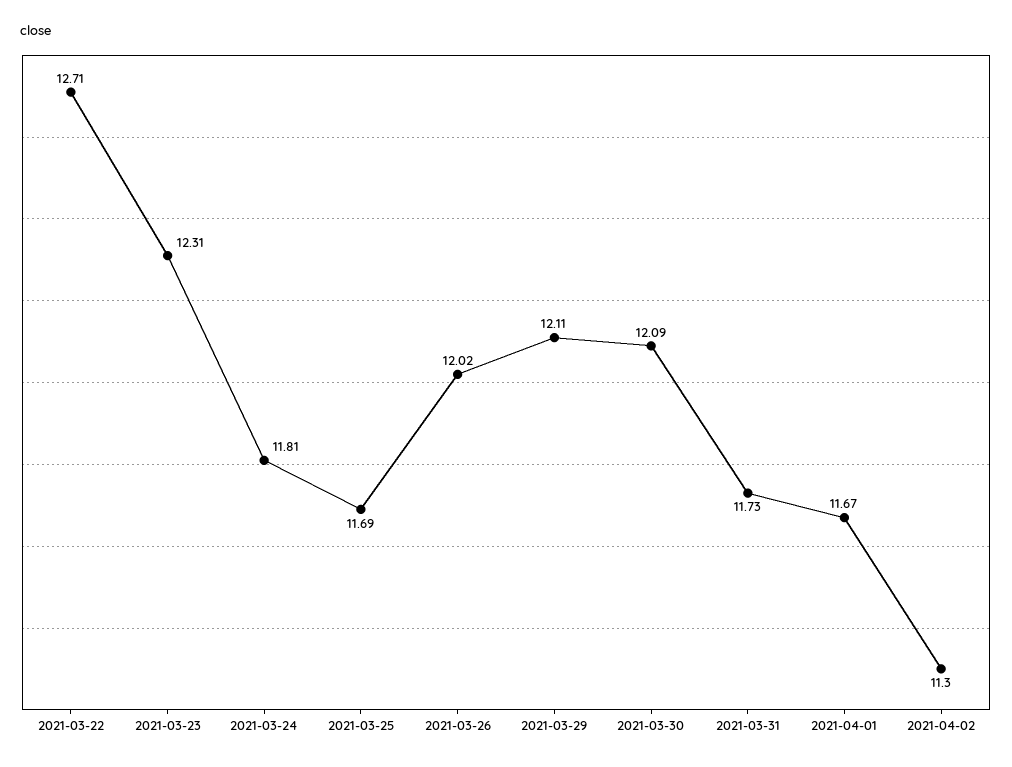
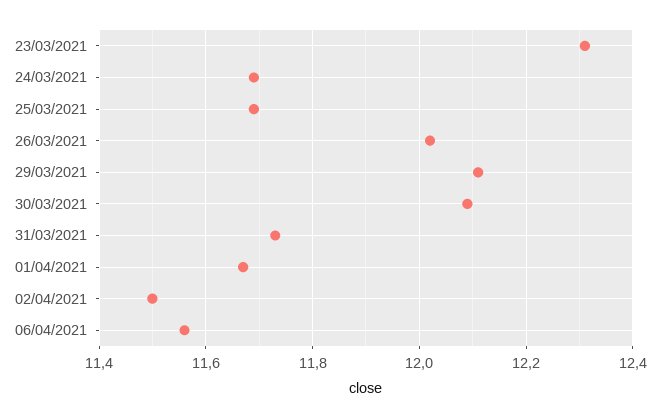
2021-03-22: 12.71 -> none
2021-03-24: 11.81 -> 11.7
2021-04-02: 11.3 -> 11.5
06/04/2021: none -> 11.55

